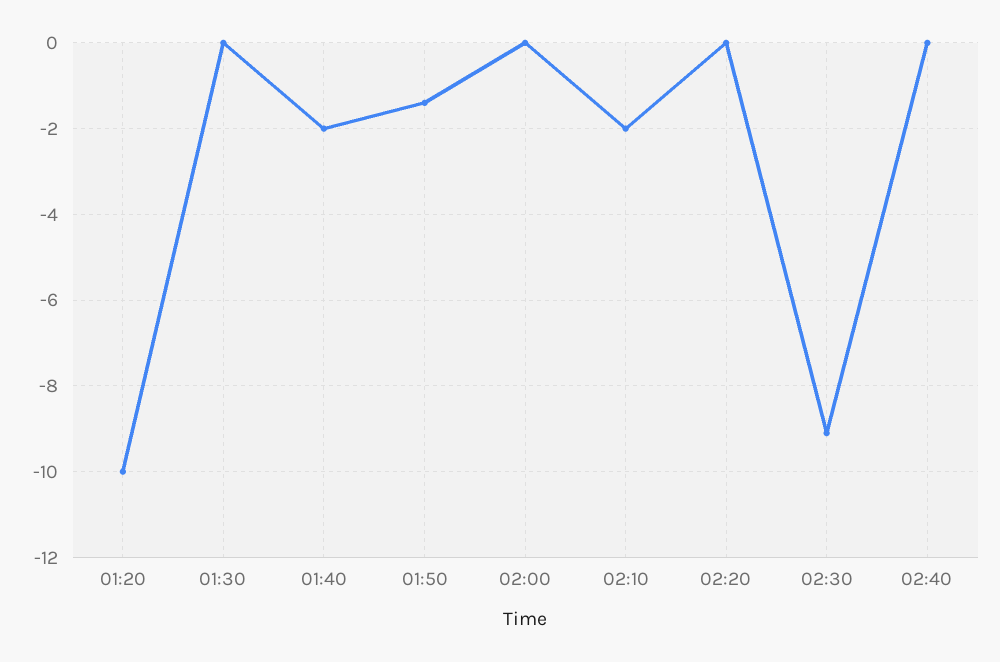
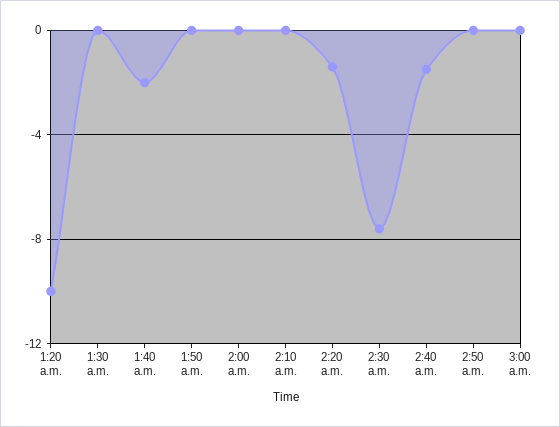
01:50: -1.5 -> 0
02:10: -2 -> 0
02:20: 0 -> -1.5
02:30: -9 -> -7.5
02:40: 0 -> -1.5
2:50 a.m.: none -> 0
3:00 a.m.: none -> 0

